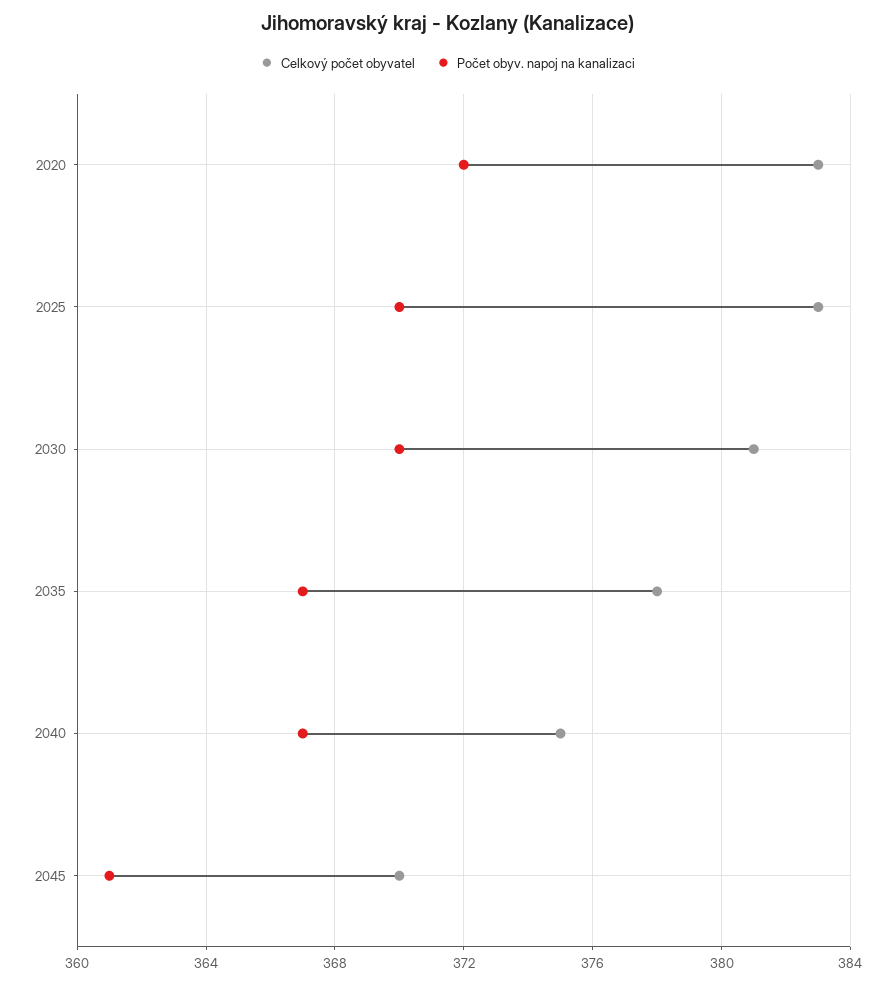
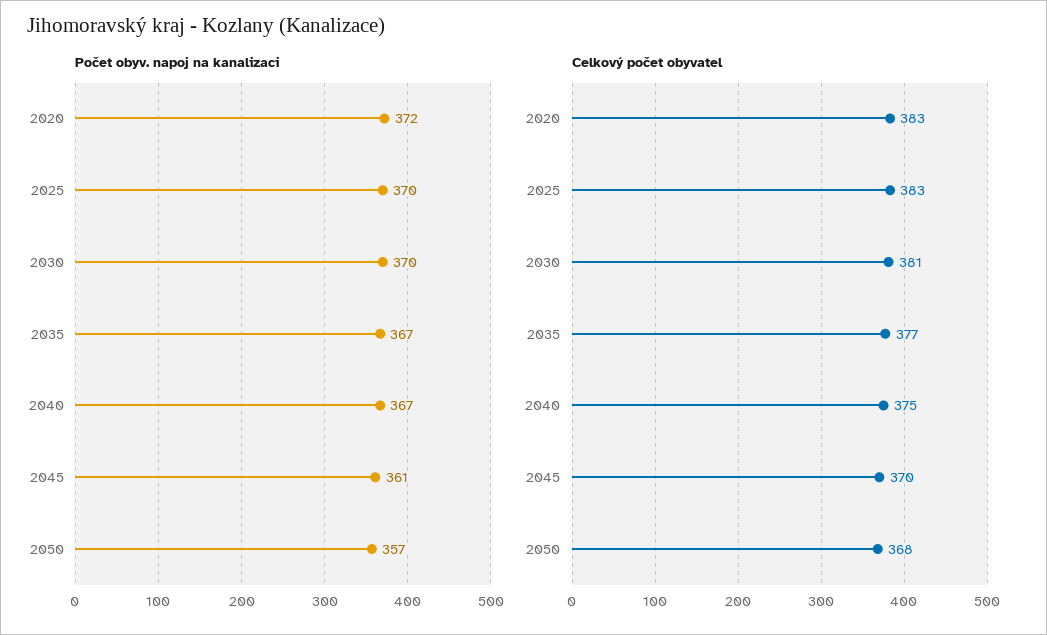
Celkový počet obyvatel, 2035: 378 -> 377
Počet obyv. napoj na kanalizaci, 2050: none -> 357
Celkový počet obyvatel, 2050: none -> 368

